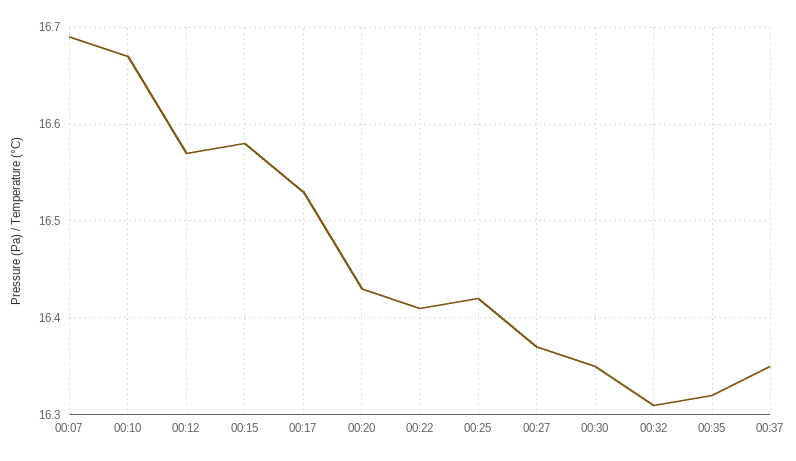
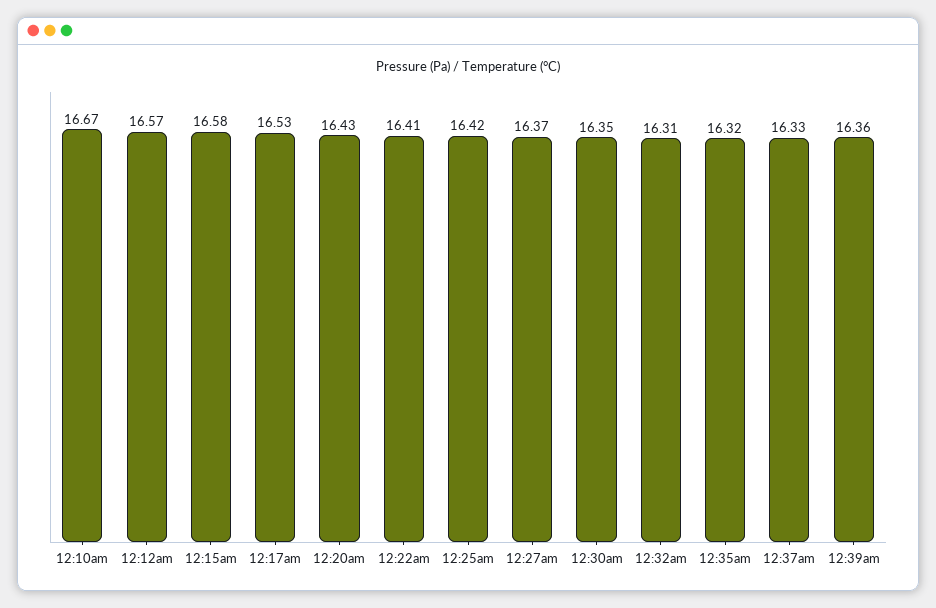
00:07: 16.69 -> none
00:37: 16.35 -> 16.33
12:39am: none -> 16.36

